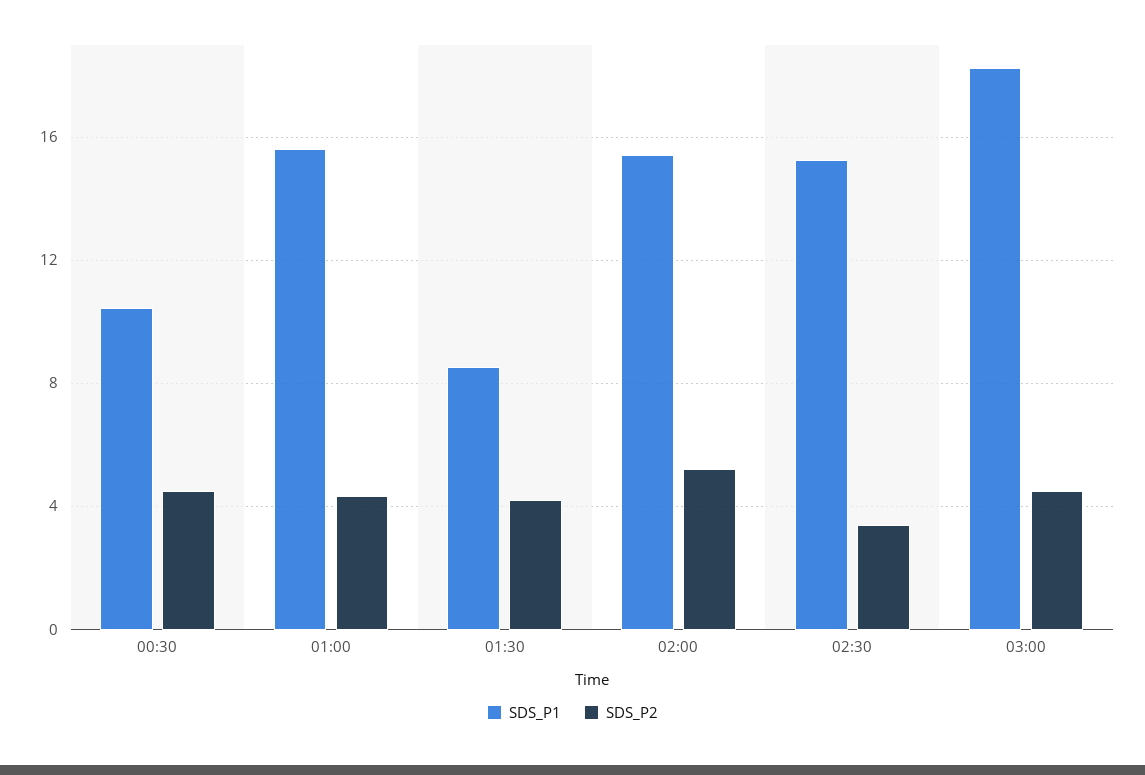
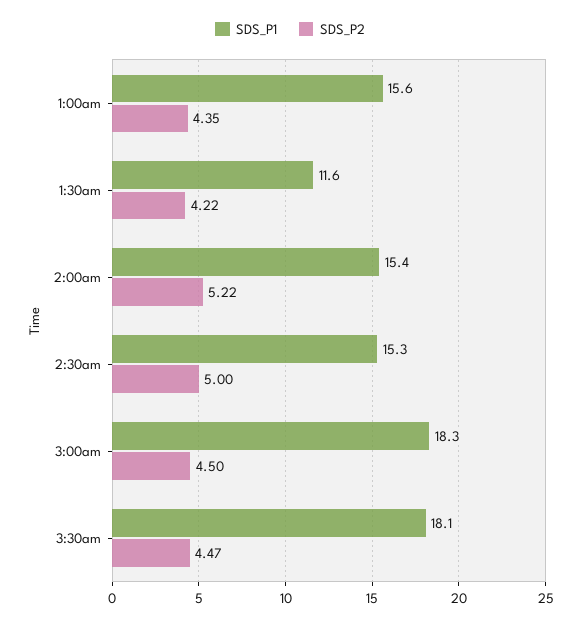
SDS_P1, 00:30: 10.5 -> none
SDS_P2, 00:30: 4.5 -> none
SDS_P1, 01:30: 8.5 -> 11.6
SDS_P2, 02:30: 3.5 -> 5
SDS_P1, 3:30am: none -> 18.1
SDS_P2, 3:30am: none -> 4.47

